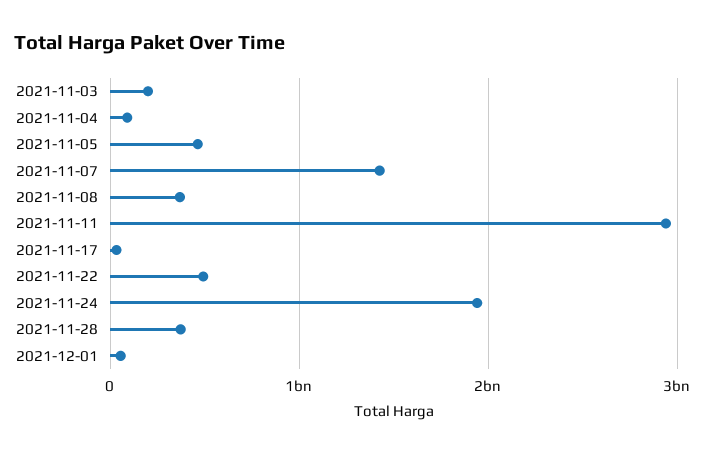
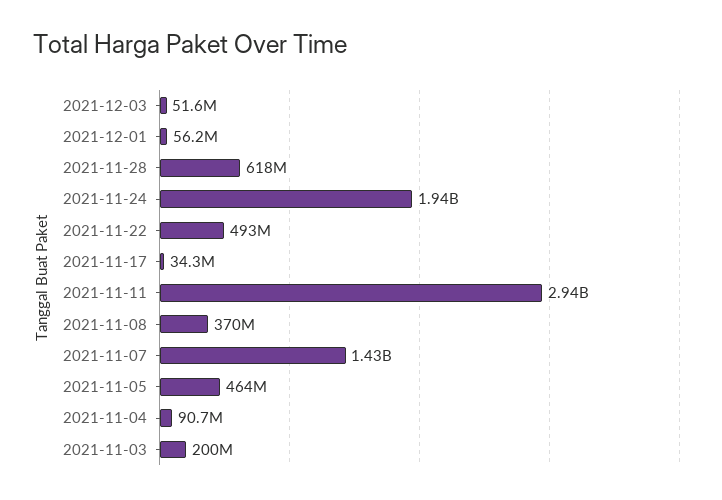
2021-11-28: 400000000 -> 618000000
2021-12-03: none -> 51600000

